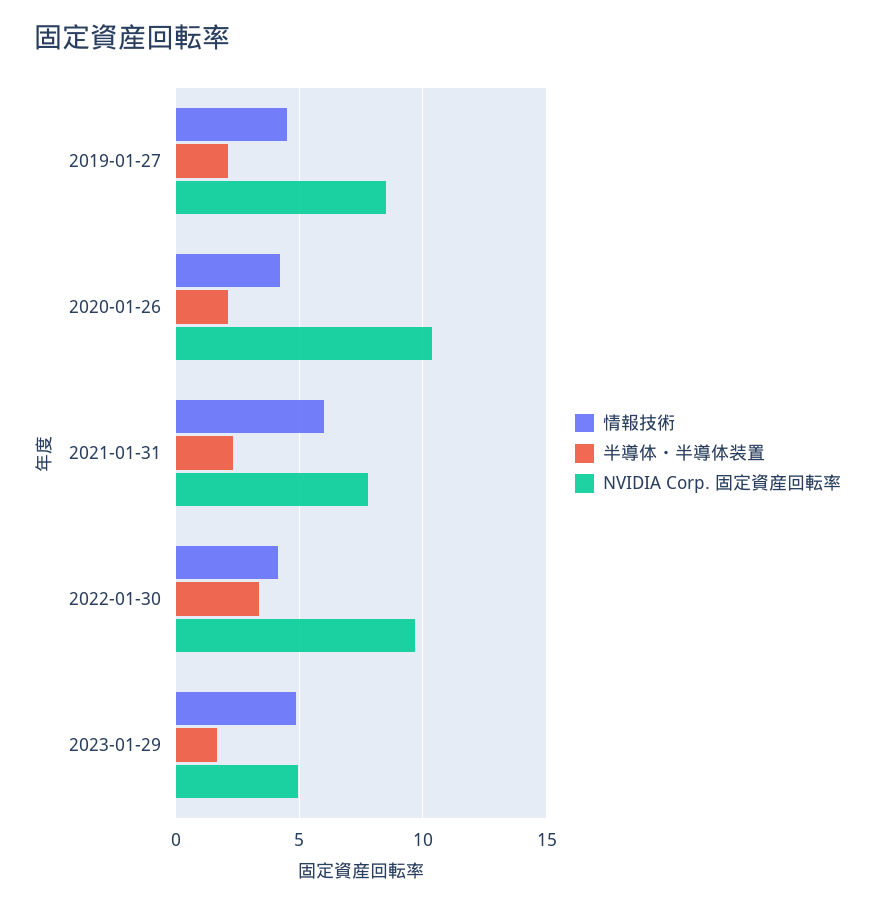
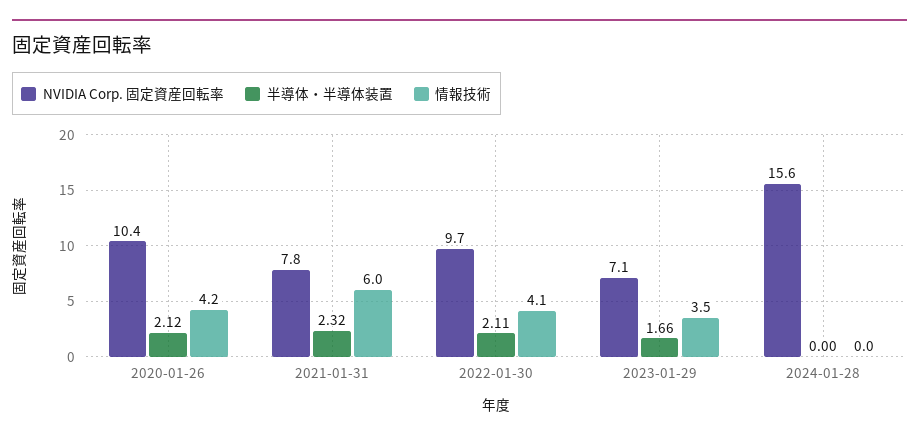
情報技術, 2019-01-27: 4.5 -> none
半導体・半導体装置, 2019-01-27: 2 -> none
NVIDIA Corp. 固定資産回転率, 2019-01-27: 8.5 -> none
半導体・半導体装置, 2022-01-30: 3.5 -> 2.11
情報技術, 2023-01-29: 5 -> 3.5
NVIDIA Corp. 固定資産回転率, 2023-01-29: 5 -> 7.1
NVIDIA Corp. 固定資産回転率, 2024-01-28: none -> 15.6
半導体・半導体装置, 2024-01-28: none -> 0
情報技術, 2024-01-28: none -> 0

